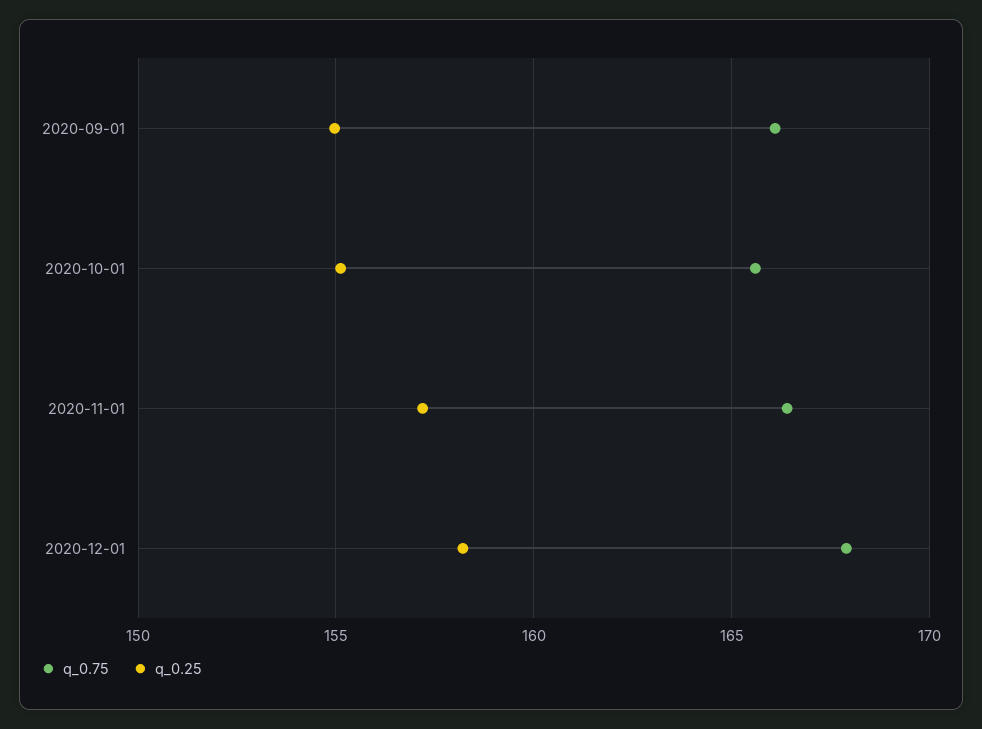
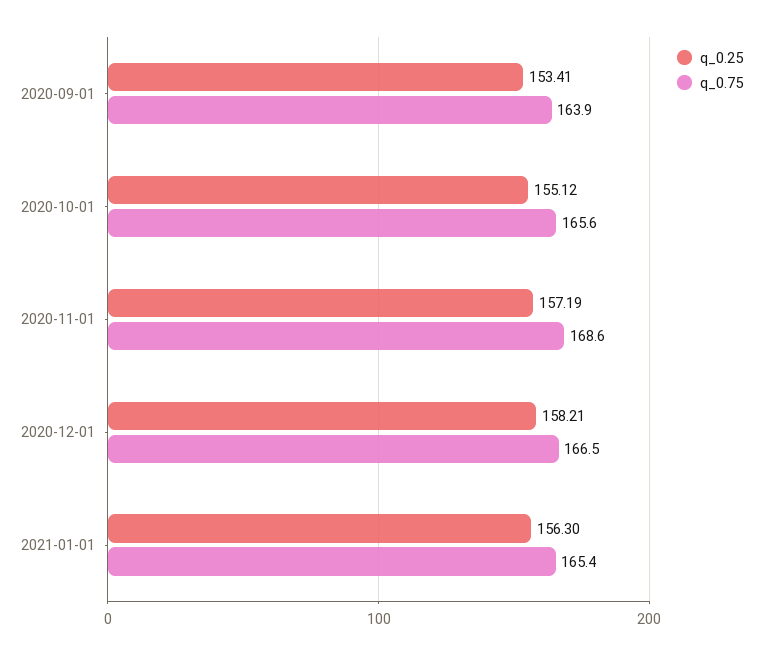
q_0.75, 2020-09-01: 166 -> 163.9
q_0.25, 2020-09-01: 155 -> 153.41
q_0.75, 2020-11-01: 166.5 -> 168.6
q_0.75, 2020-12-01: 168 -> 166.5
q_0.25, 2021-01-01: none -> 156.3
q_0.75, 2021-01-01: none -> 165.4

